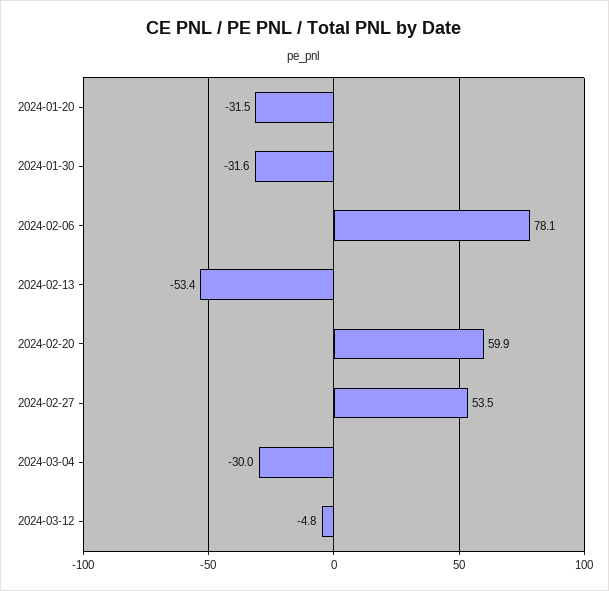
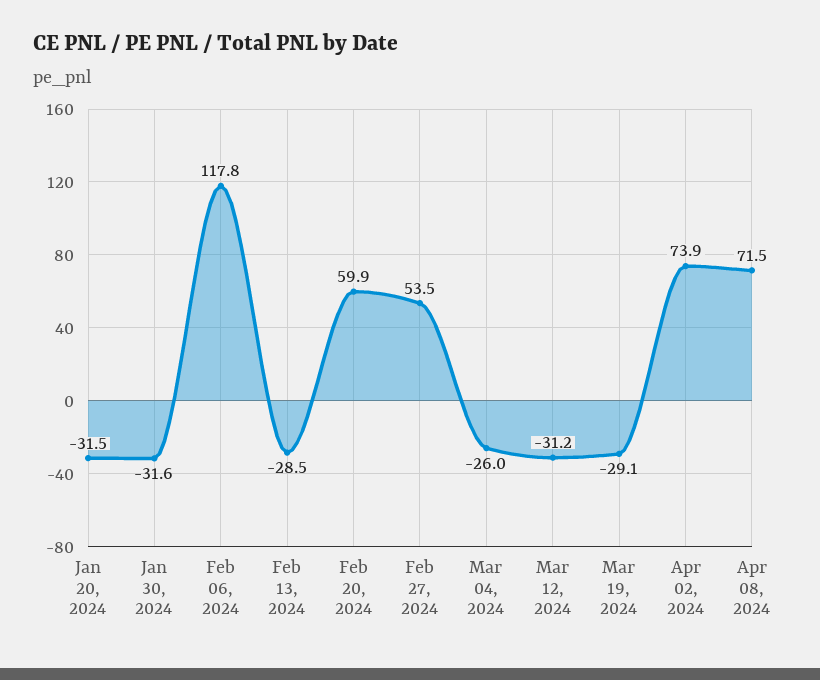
2024-02-06: 78.1 -> 117.8
2024-02-13: -53.4 -> -28.5
2024-03-04: -30 -> -26
2024-03-12: -4.8 -> -31.2
Mar 19, 2024: none -> -29.1
Apr 02, 2024: none -> 73.9
Apr 08, 2024: none -> 71.5

